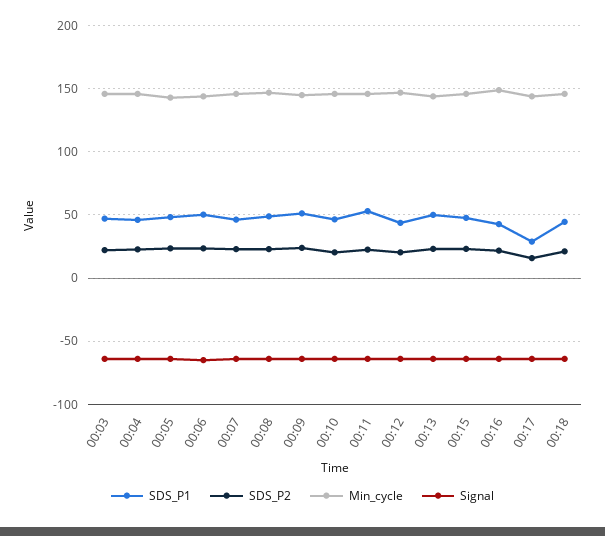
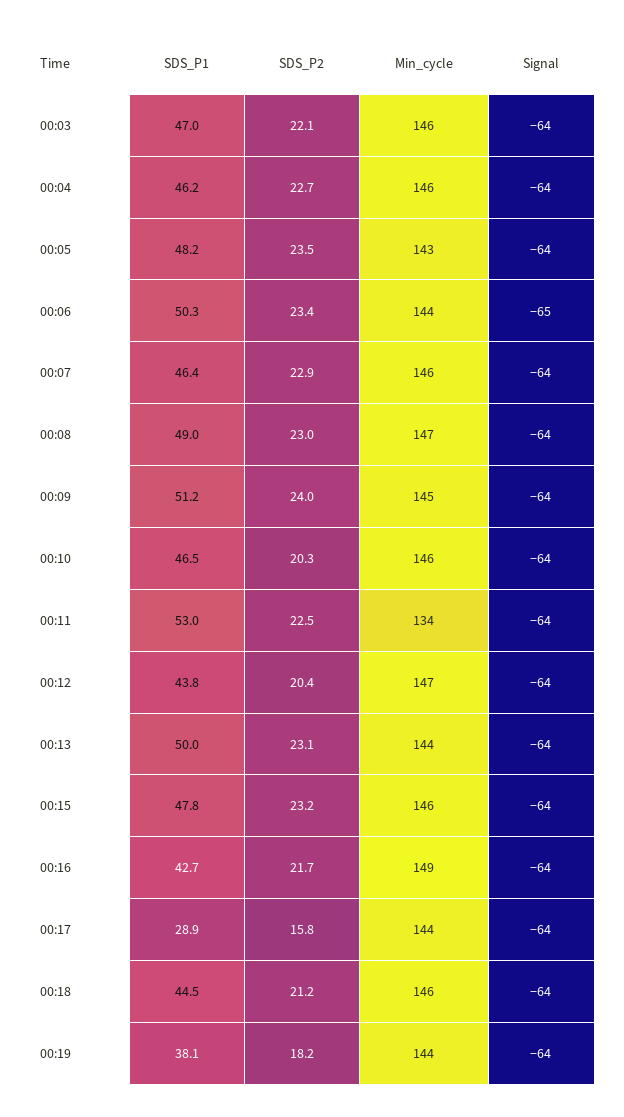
Min_cycle, 00:11: 145 -> 134
SDS_P1, 00:19: none -> 38.1
SDS_P2, 00:19: none -> 18.2
Min_cycle, 00:19: none -> 144
Signal, 00:19: none -> -64

